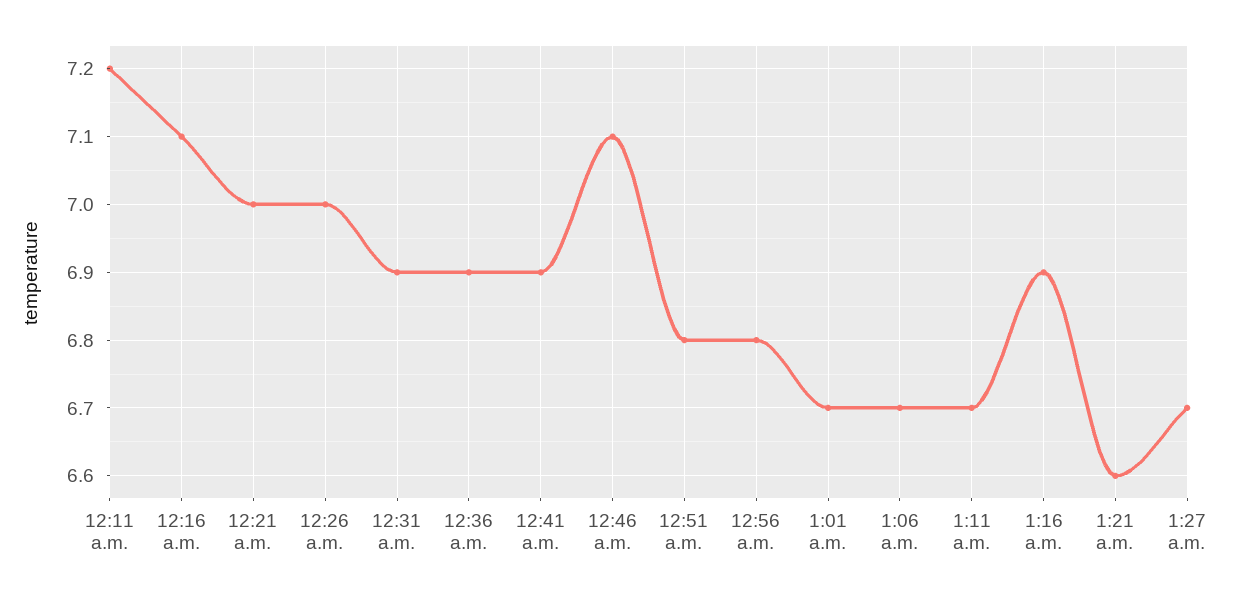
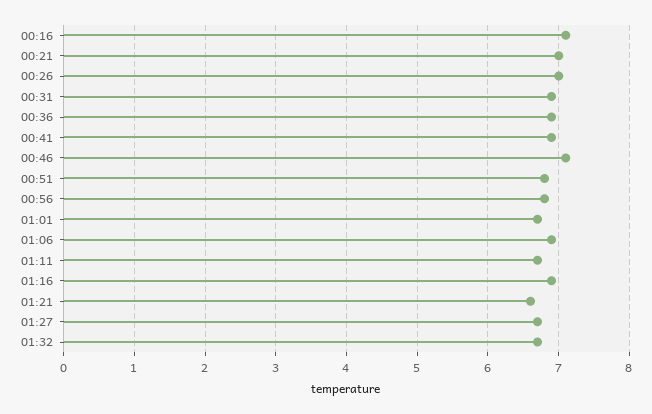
12:11 a.m.: 7.2 -> none
1:06 a.m.: 6.7 -> 6.9
01:32: none -> 6.7

